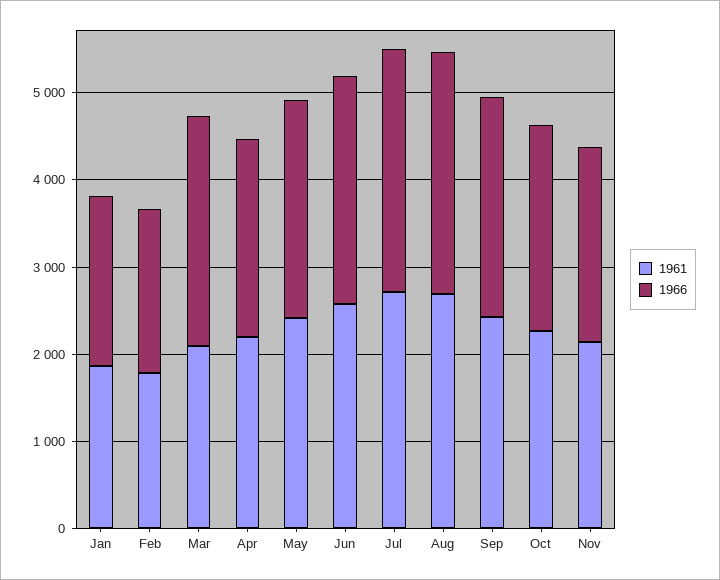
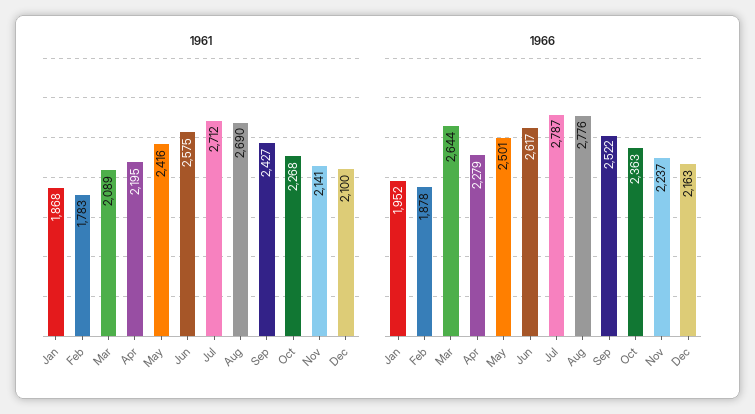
1961, Dec: none -> 2100
1966, Dec: none -> 2163

